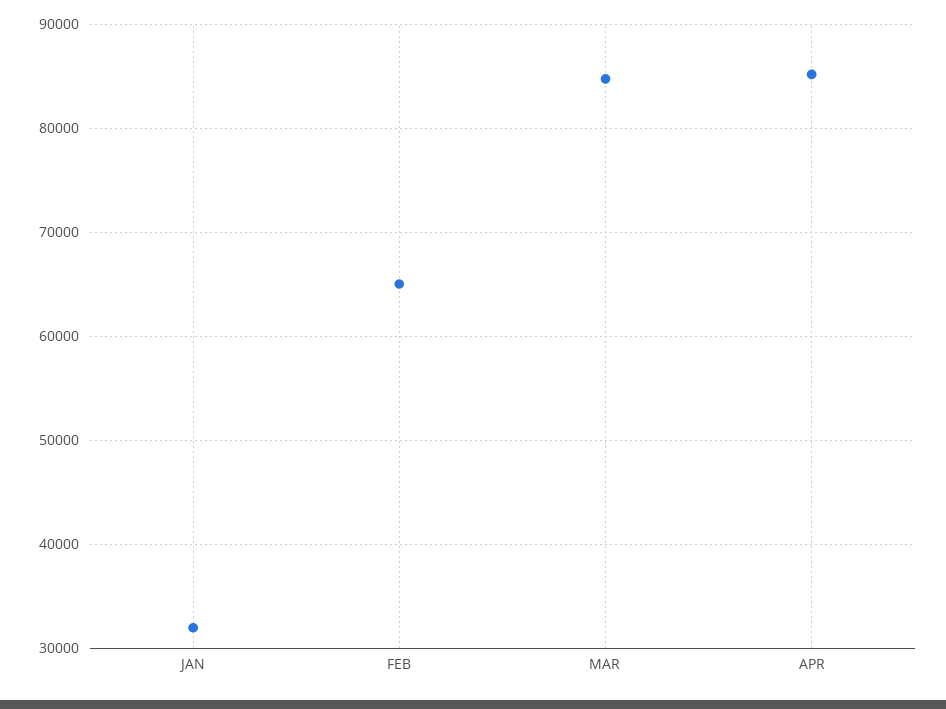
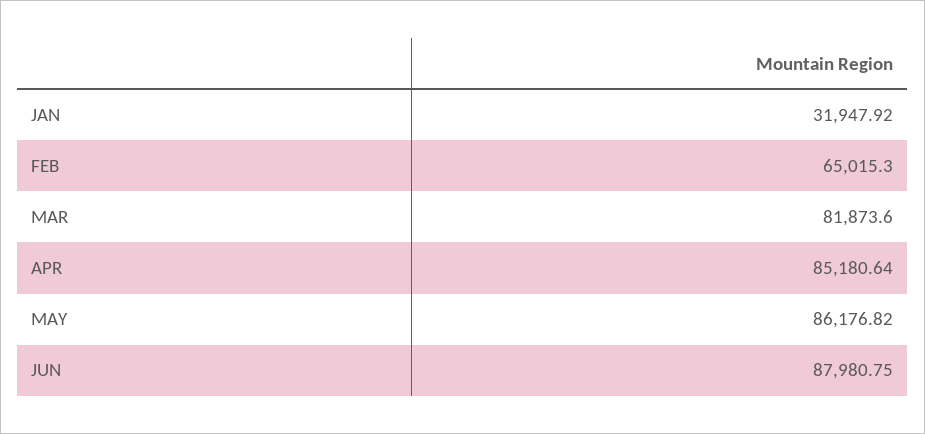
MAR: 85000 -> 81873.6
MAY: none -> 86176.82
JUN: none -> 87980.75

